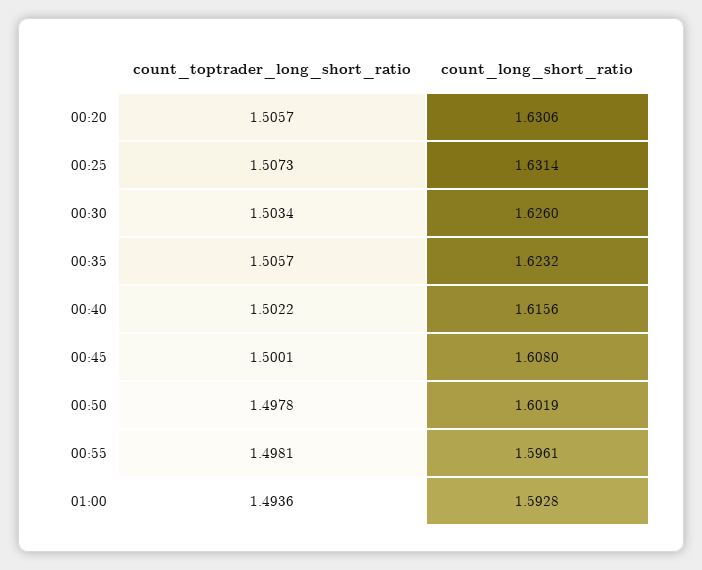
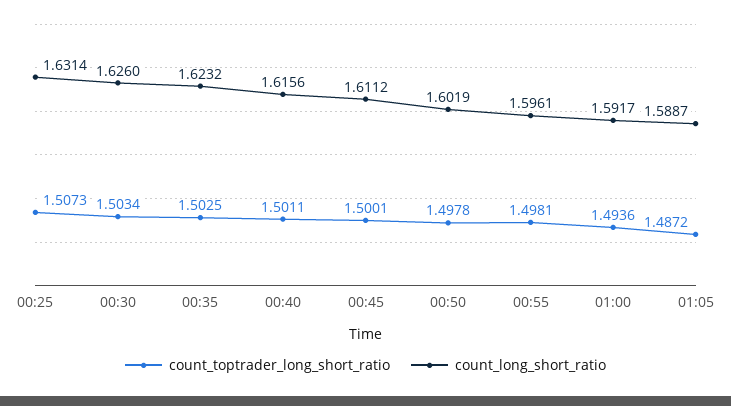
count_toptrader_long_short_ratio, 00:20: 1.5057 -> none
count_long_short_ratio, 00:20: 1.6306 -> none
count_toptrader_long_short_ratio, 00:35: 1.5057 -> 1.5025
count_toptrader_long_short_ratio, 00:40: 1.5022 -> 1.5011
count_long_short_ratio, 00:45: 1.608 -> 1.6112
count_long_short_ratio, 01:00: 1.5928 -> 1.5917
count_toptrader_long_short_ratio, 01:05: none -> 1.4872
count_long_short_ratio, 01:05: none -> 1.5887

